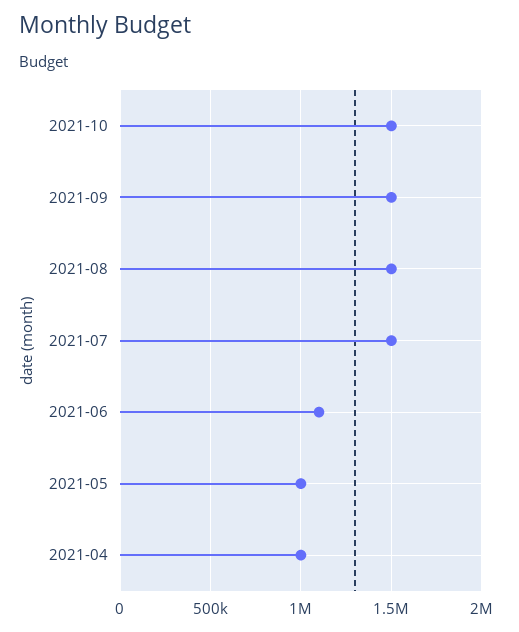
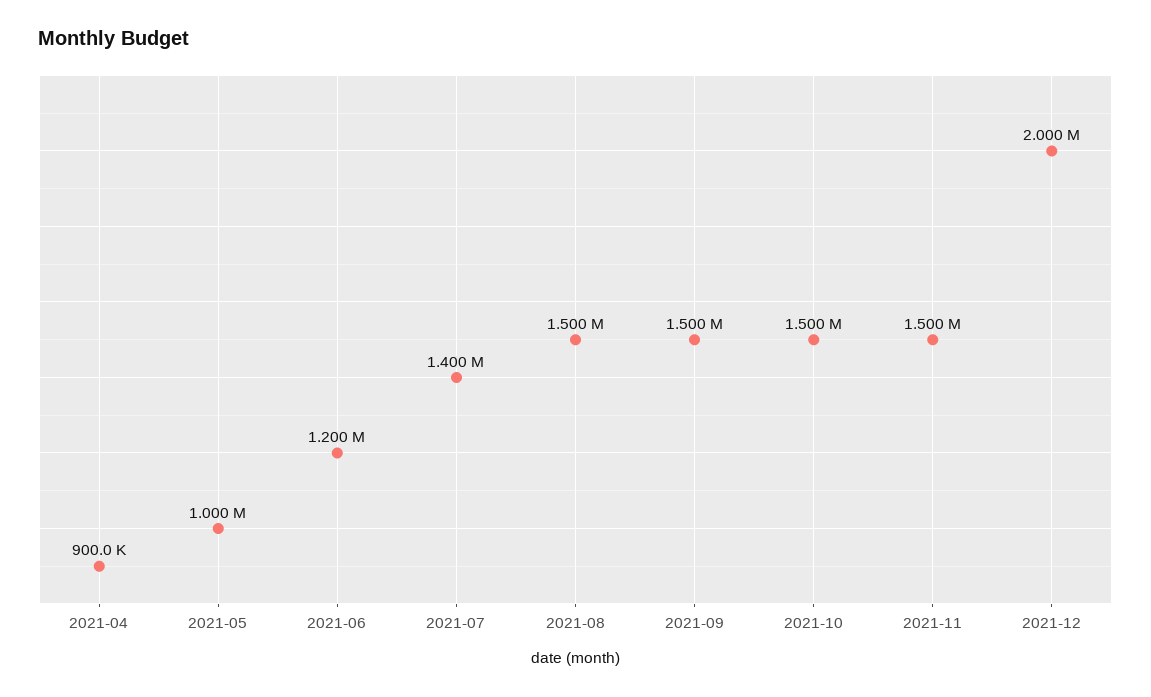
2021-07: 1500000 -> 1400000
2021-06: 1100000 -> 1200000
2021-04: 1000000 -> 900000
2021-11: none -> 1500000
2021-12: none -> 2000000

